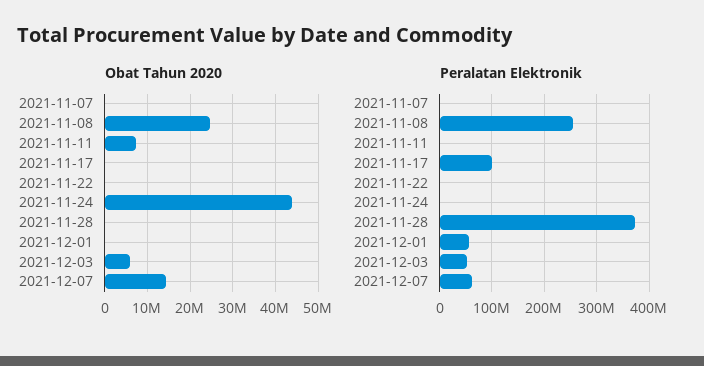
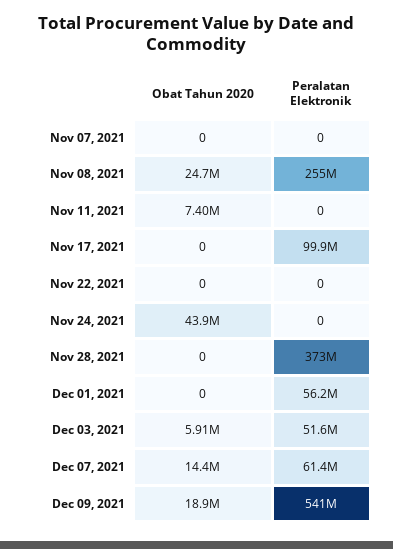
Obat Tahun 2020, Dec 09, 2021: none -> 18900000
Peralatan Elektronik, Dec 09, 2021: none -> 541000000

